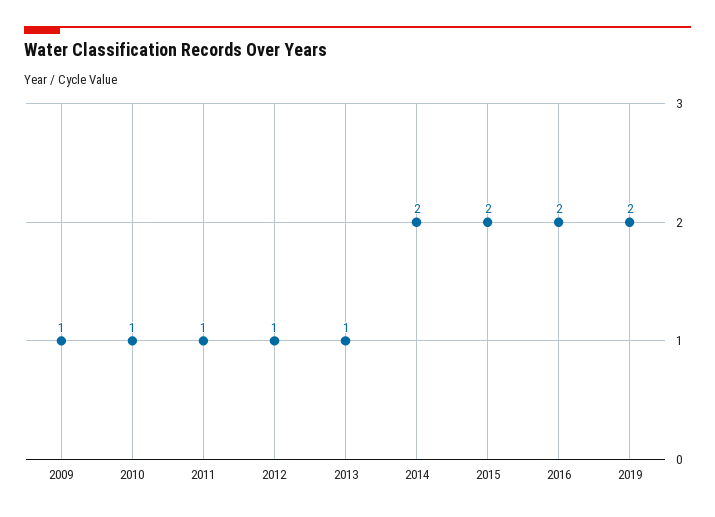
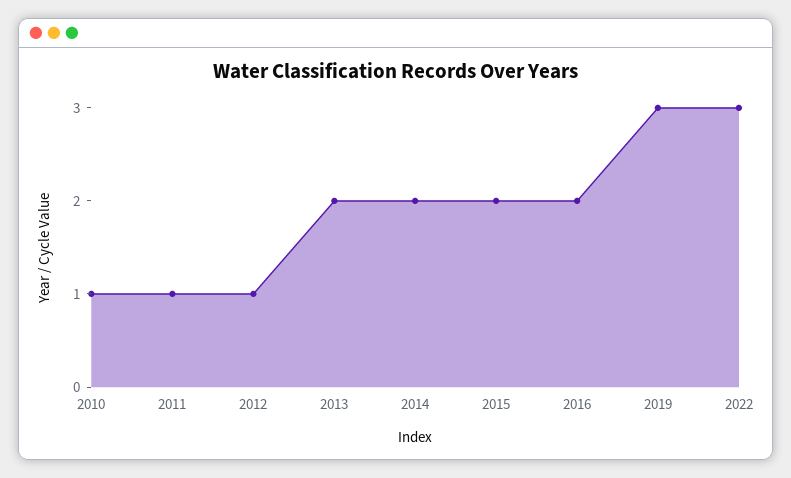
2009: 1 -> none
2013: 1 -> 2
2019: 2 -> 3
2022: none -> 3

